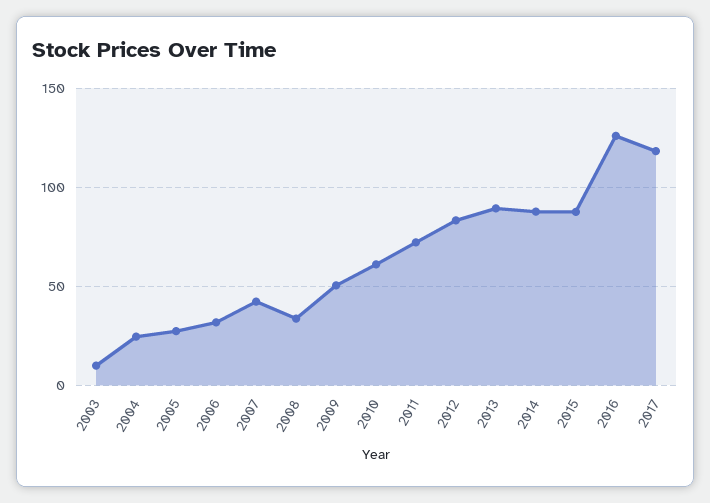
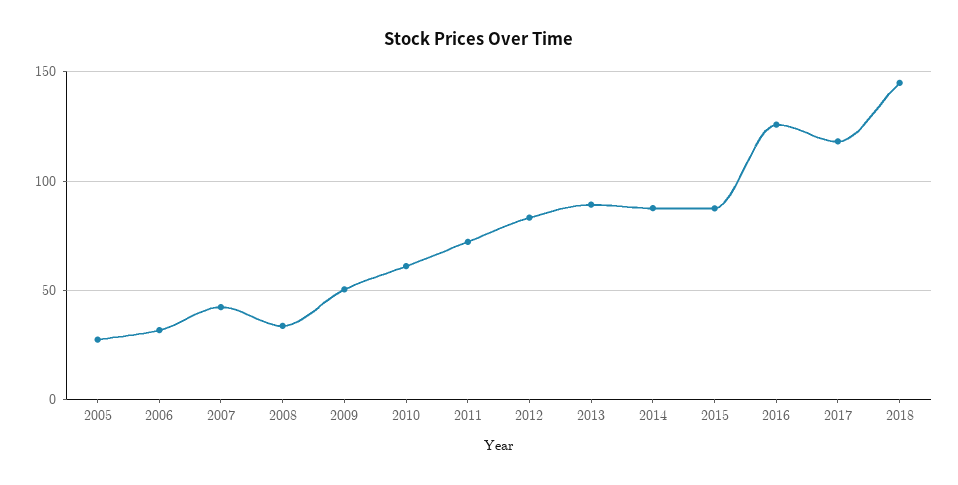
2003: 10 -> none
2004: 25 -> none
2018: none -> 145

